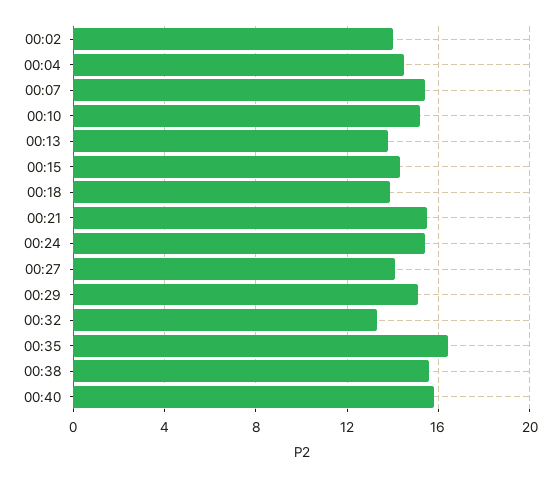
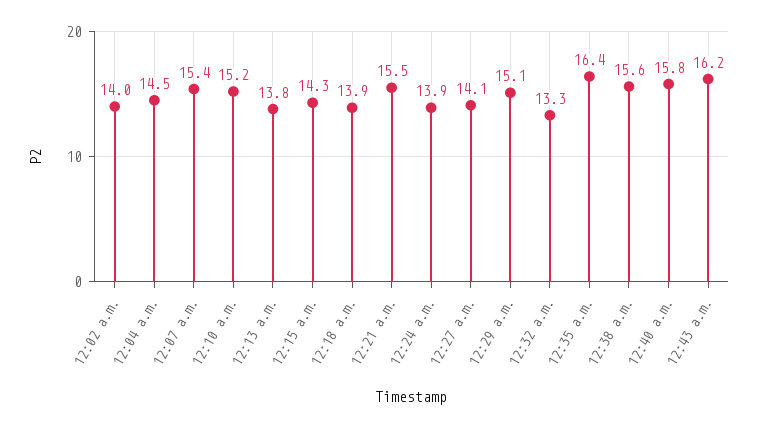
00:24: 15.5 -> 13.9
12:43 a.m.: none -> 16.2

